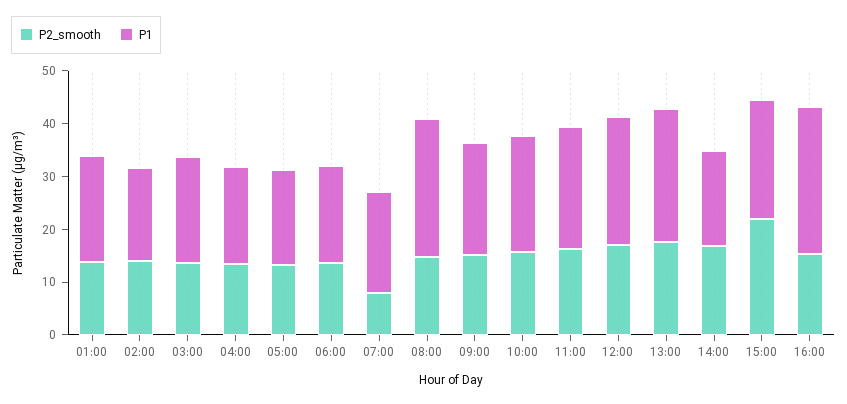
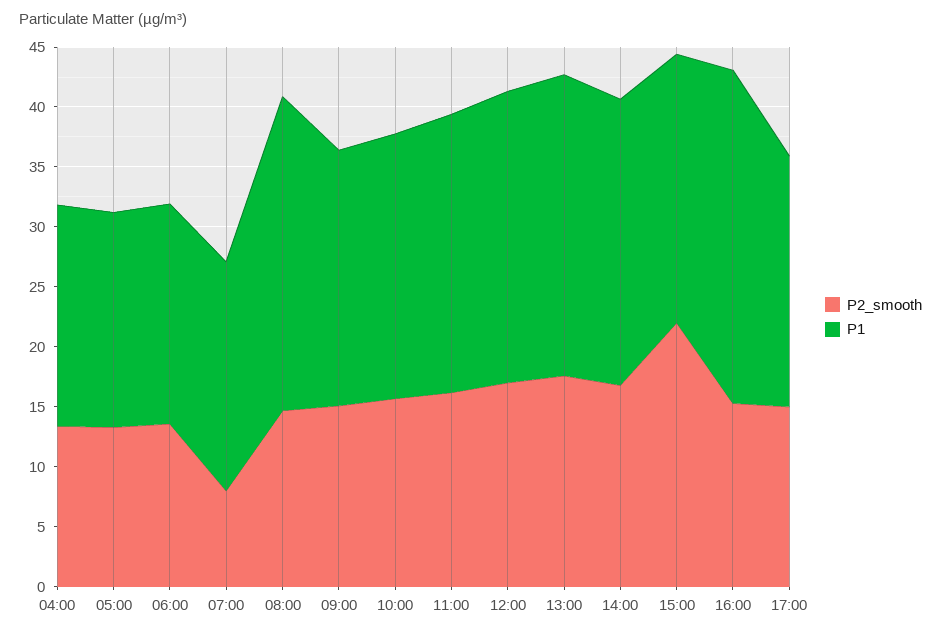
P2_smooth, 01:00: 14 -> none
P1, 01:00: 20 -> none
P2_smooth, 02:00: 14 -> none
P1, 02:00: 18 -> none
P2_smooth, 03:00: 14 -> none
P1, 03:00: 20 -> none
P1, 14:00: 18 -> 24
P2_smooth, 17:00: none -> 15
P1, 17:00: none -> 21

